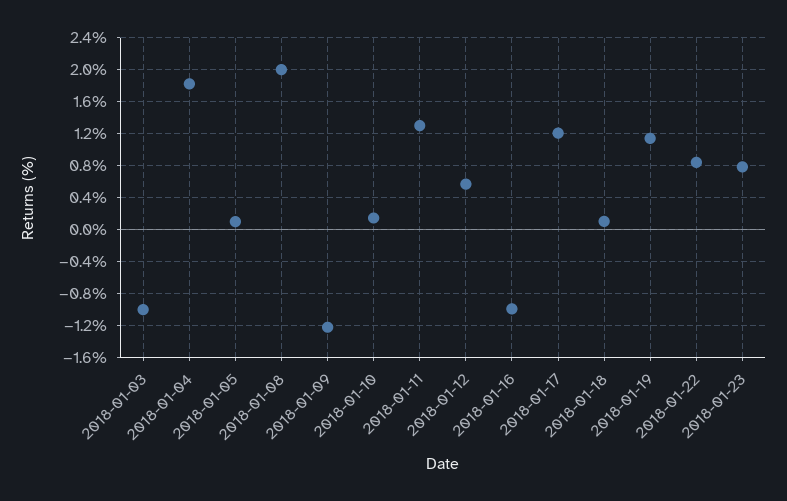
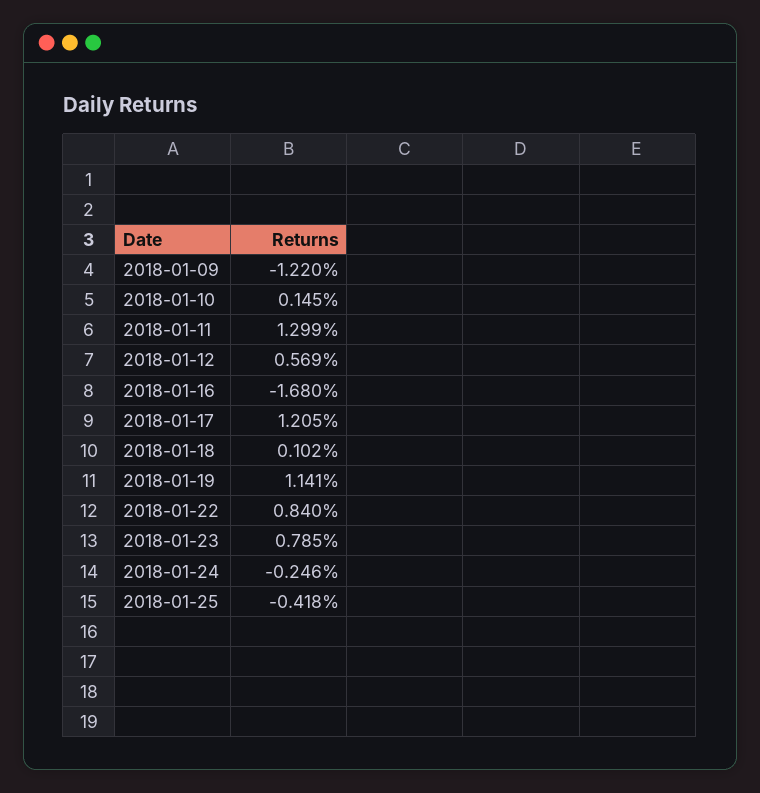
2018-01-03: -1 -> none
2018-01-04: 1.8 -> none
2018-01-05: 0.1 -> none
2018-01-08: 2 -> none
2018-01-16: -1 -> -1.68
2018-01-24: none -> -0.246
2018-01-25: none -> -0.418

